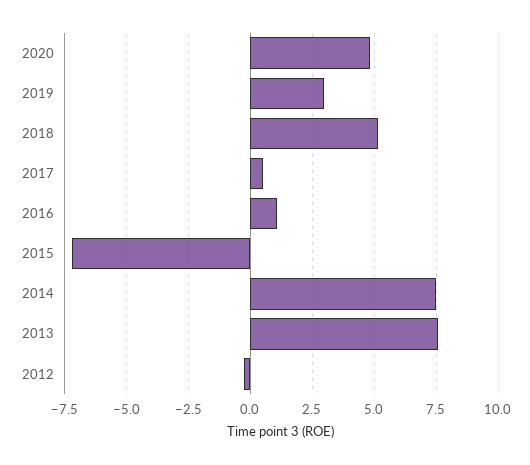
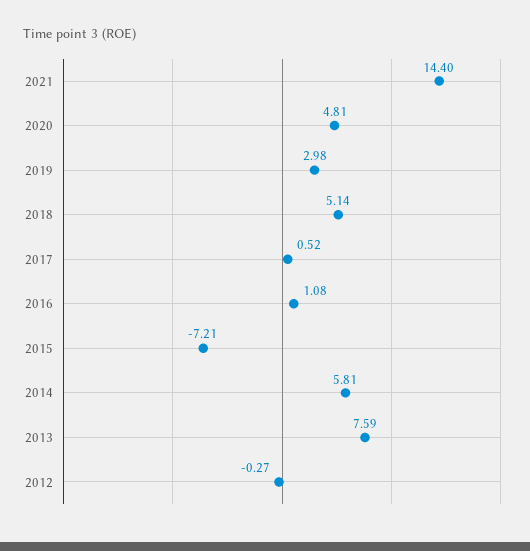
2014: 7.5 -> 5.81
2021: none -> 14.4

